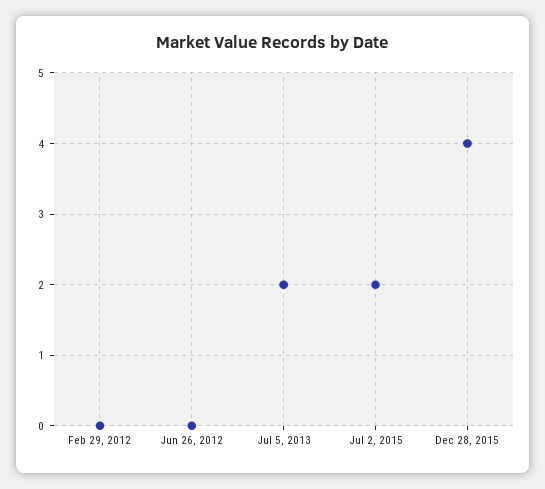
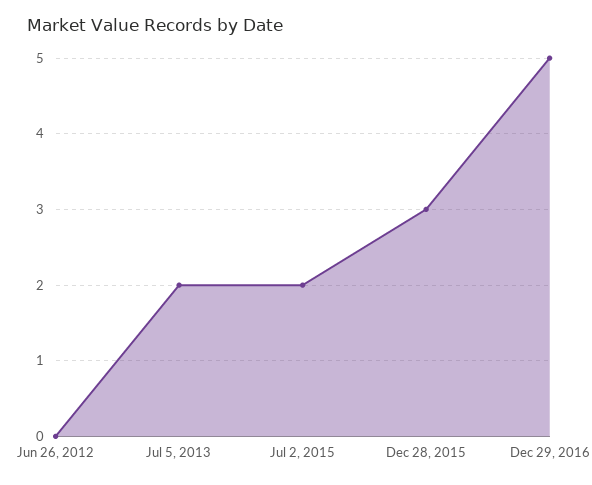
Feb 29, 2012: 0 -> none
Dec 28, 2015: 4 -> 3
Dec 29, 2016: none -> 5

